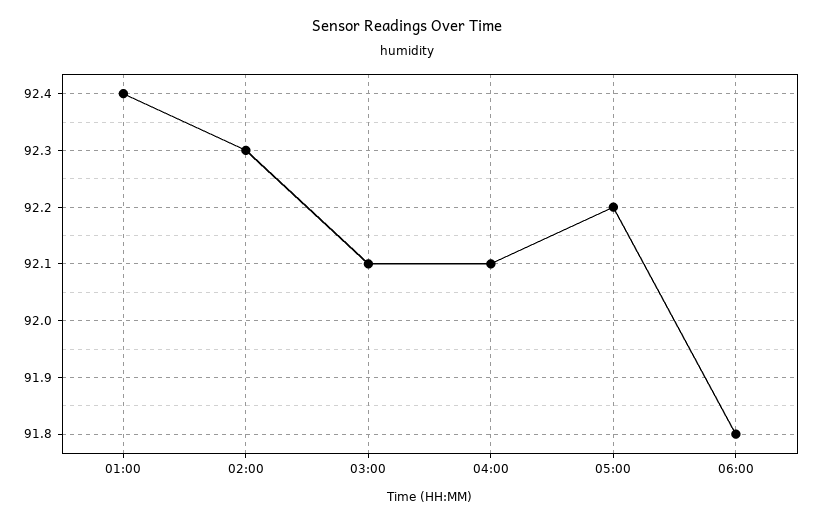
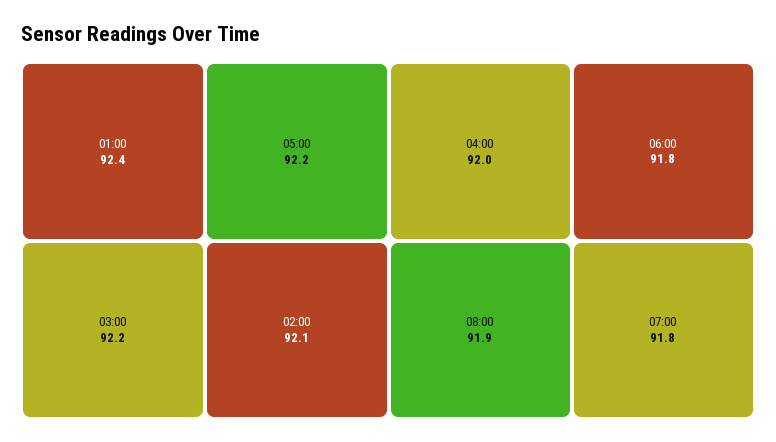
02:00: 92.3 -> 92.1
03:00: 92.1 -> 92.2
04:00: 92.1 -> 92
08:00: none -> 91.9
07:00: none -> 91.8

